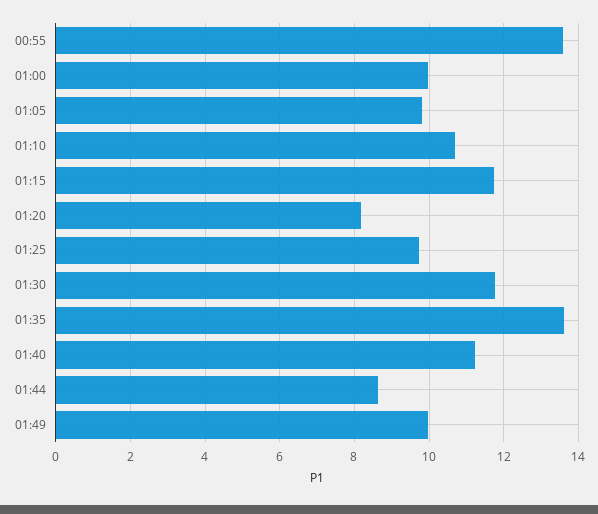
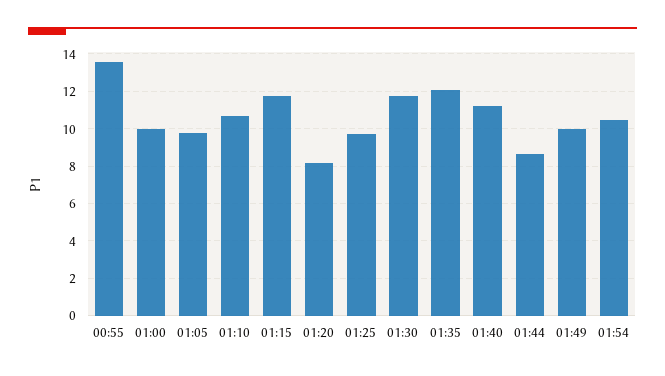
01:35: 13.6 -> 12
01:54: none -> 10.5

